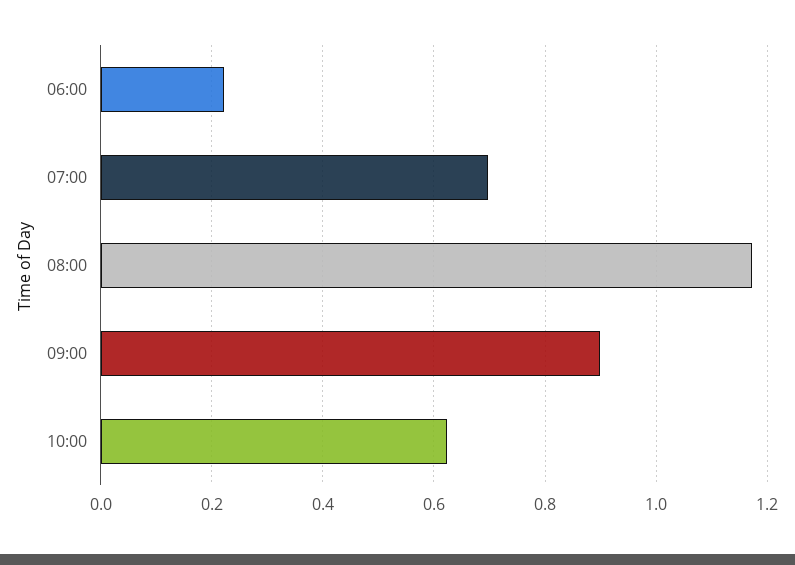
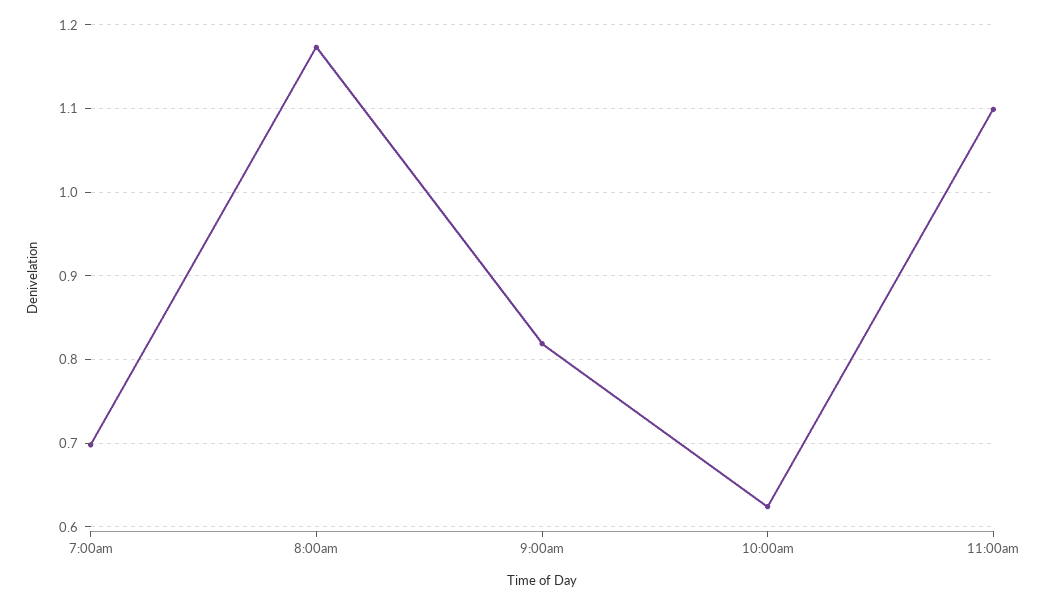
06:00: 0.22 -> none
09:00: 0.9 -> 0.82
11:00am: none -> 1.1

